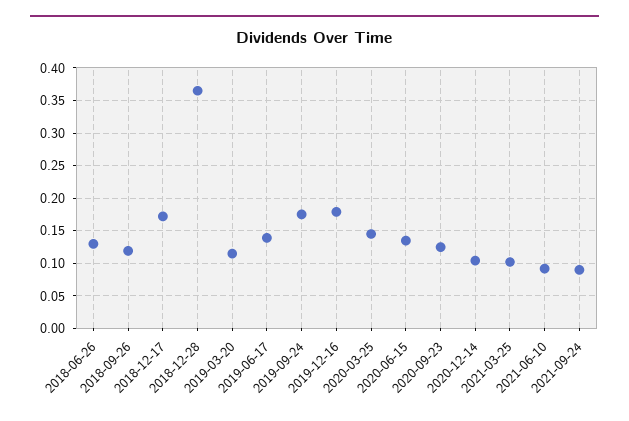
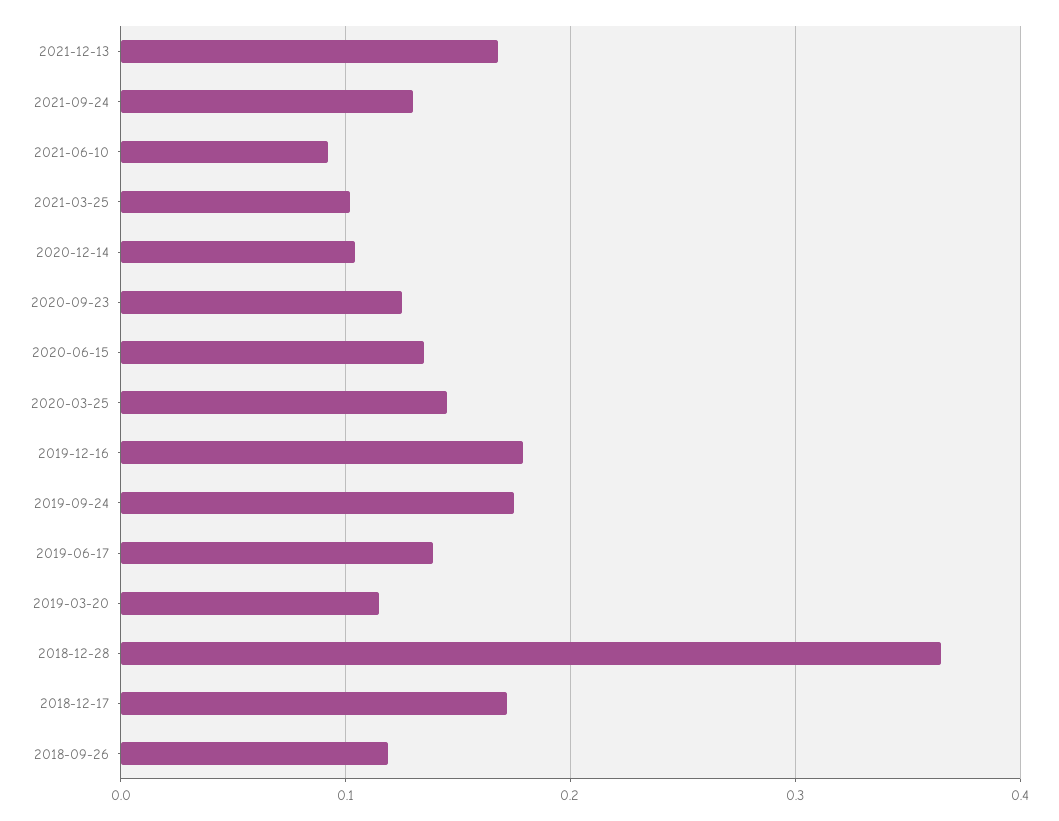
2018-06-26: 0.13 -> none
2021-09-24: 0.09 -> 0.13
2021-12-13: none -> 0.17

